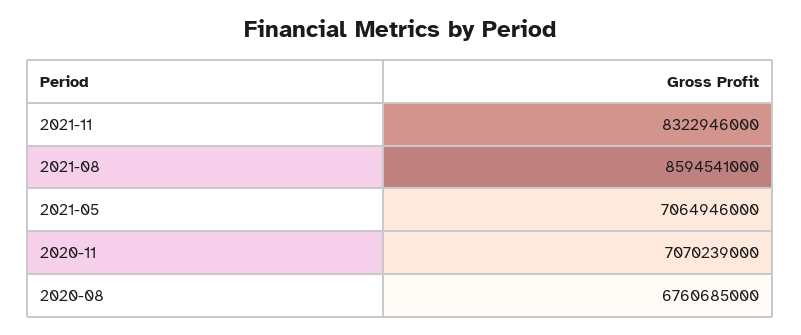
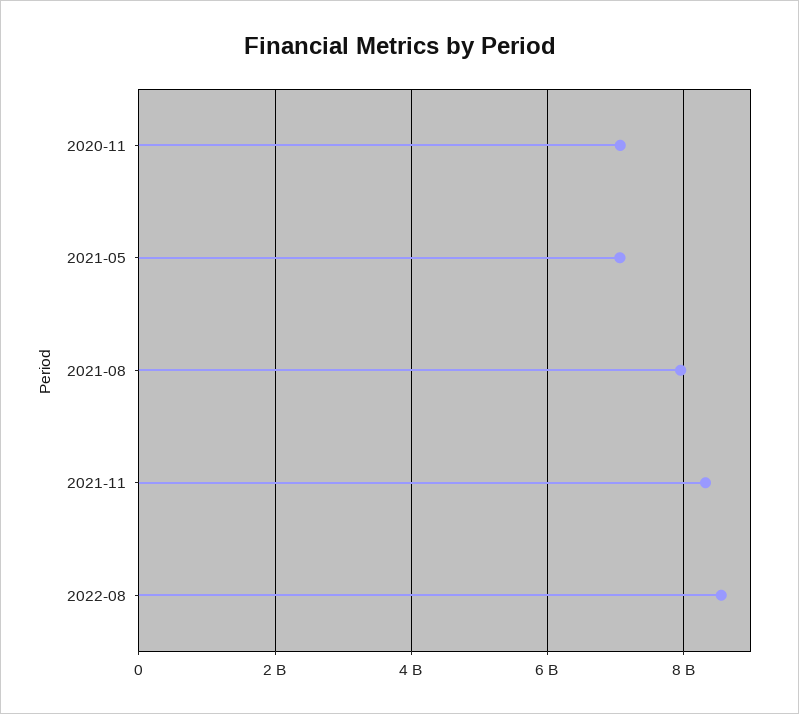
2021-08: 8594541000 -> 8000000000
2020-08: 6760685000 -> none
2022-08: none -> 8600000000

